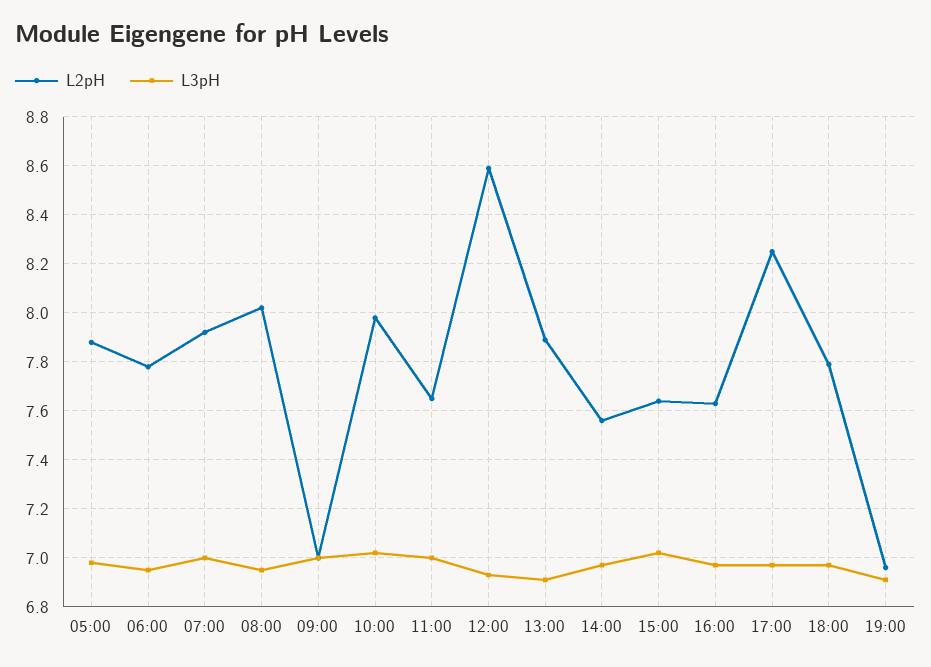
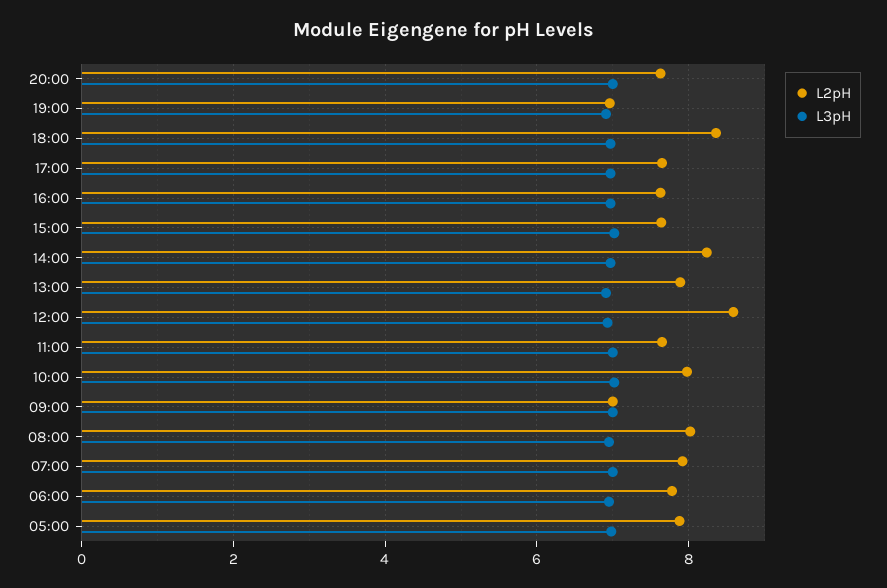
L2pH, 14:00: 7.55 -> 8.2
L2pH, 17:00: 8.25 -> 7.6
L2pH, 18:00: 7.8 -> 8.4
L2pH, 20:00: none -> 7.6
L3pH, 20:00: none -> 7

